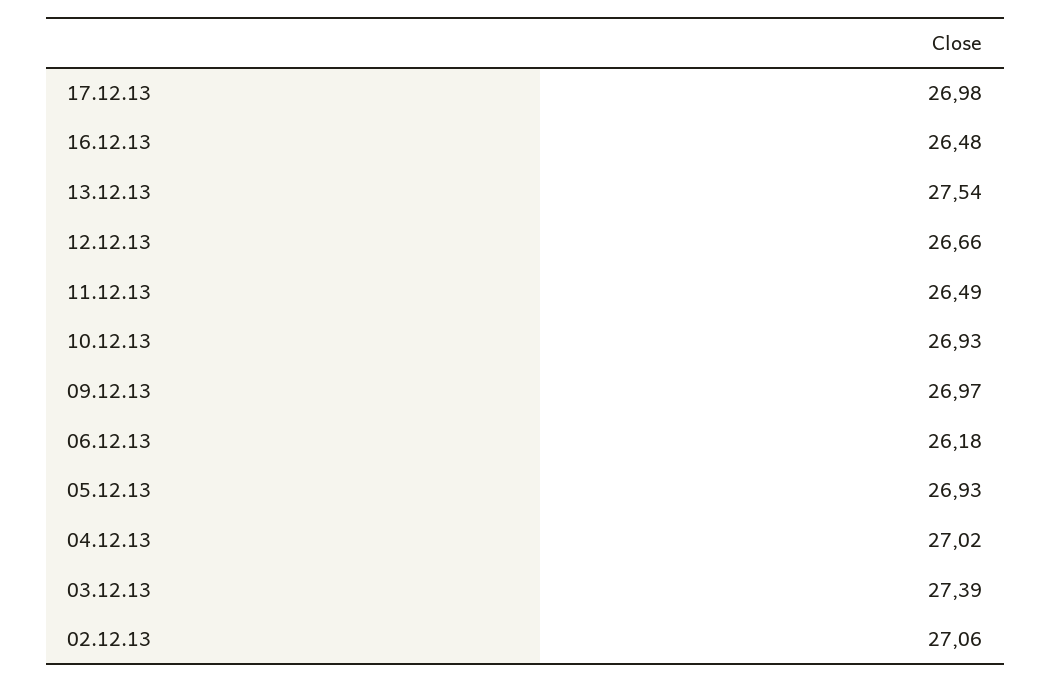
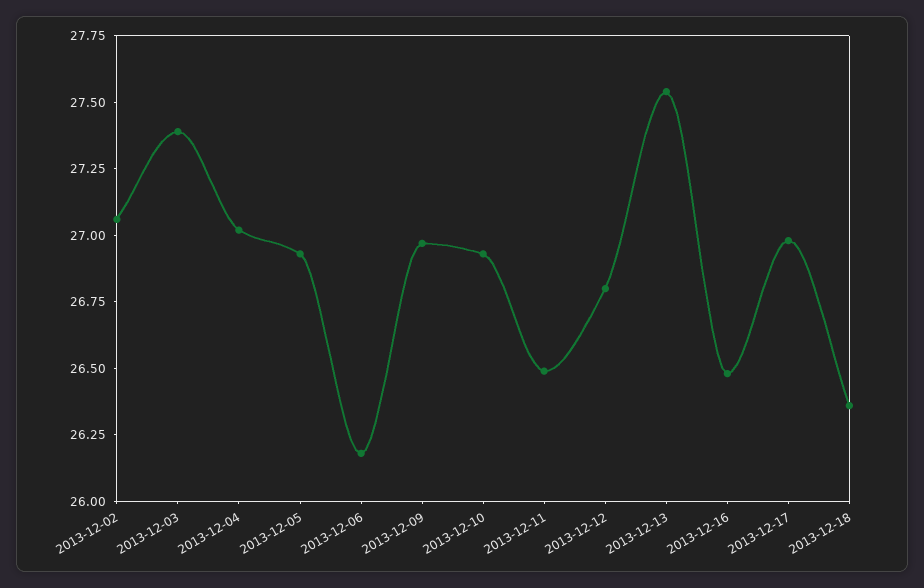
12.12.13: 26.66 -> 26.8
2013-12-18: none -> 26.35

